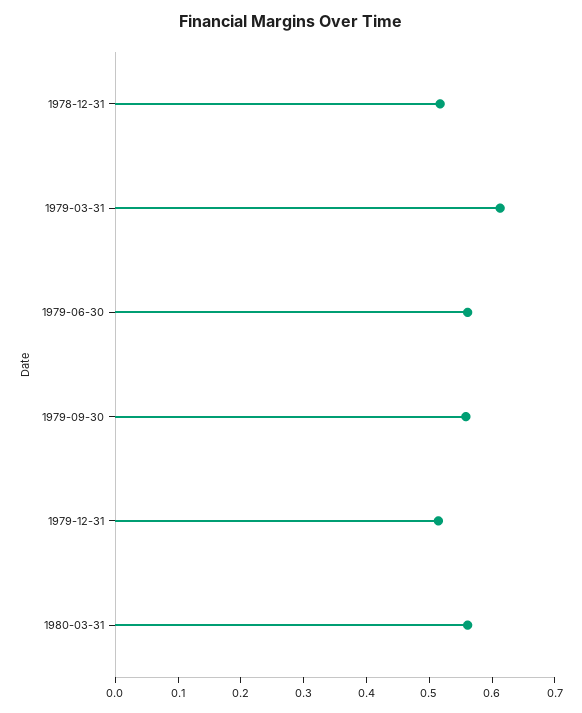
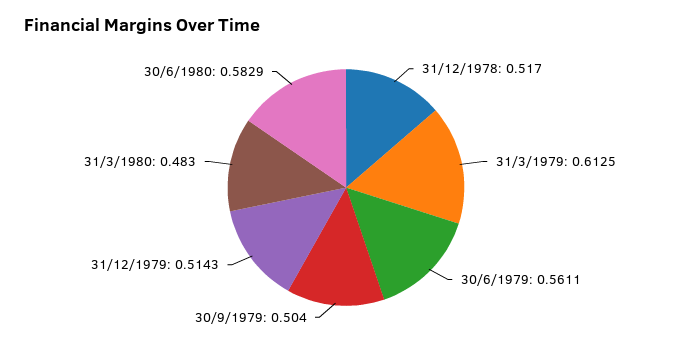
1979-09-30: 0.56 -> 0.504
1980-03-31: 0.56 -> 0.483
30/6/1980: none -> 0.5829

